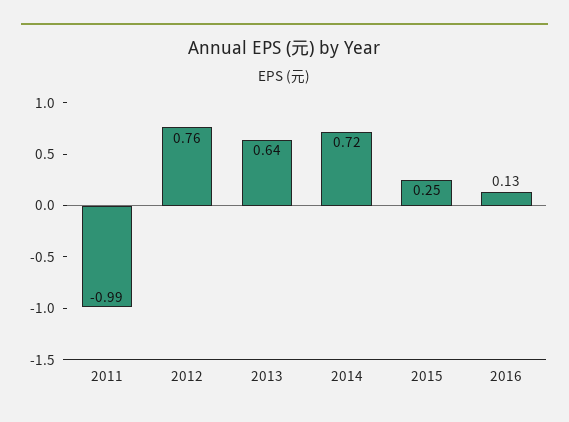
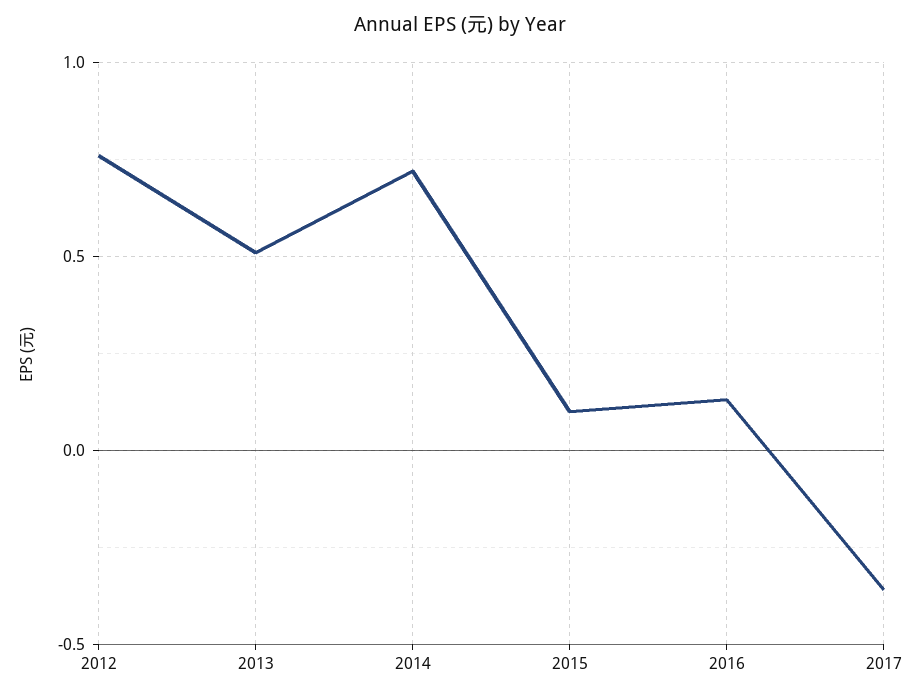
2011: -0.99 -> none
2013: 0.64 -> 0.5
2015: 0.25 -> 0.1
2017: none -> -0.35

